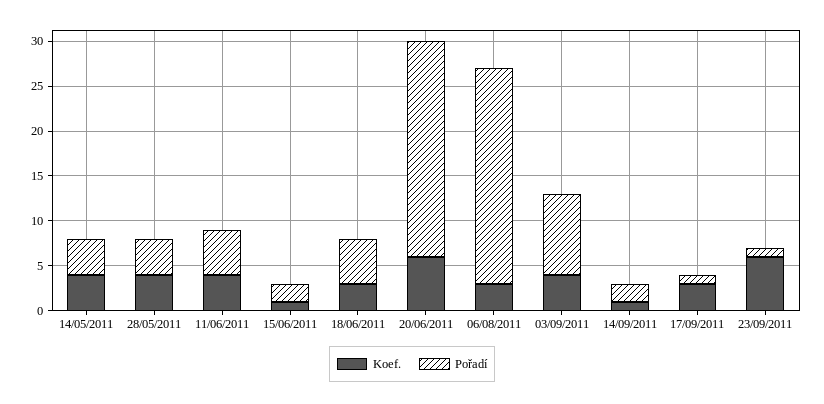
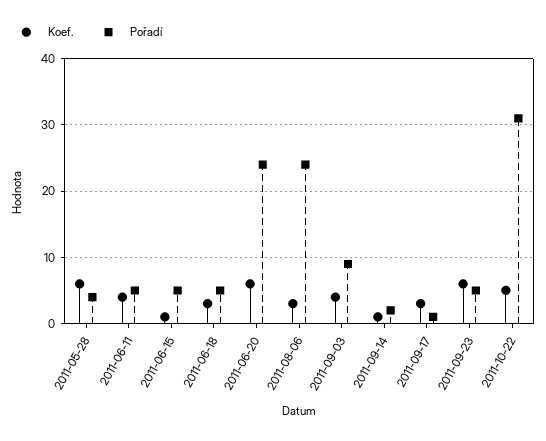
Koef., 14/05/2011: 4 -> none
Pořadí, 14/05/2011: 4 -> none
Koef., 28/05/2011: 4 -> 6
Pořadí, 15/06/2011: 2 -> 5
Pořadí, 23/09/2011: 1 -> 5
Koef., 2011-10-22: none -> 5
Pořadí, 2011-10-22: none -> 31

